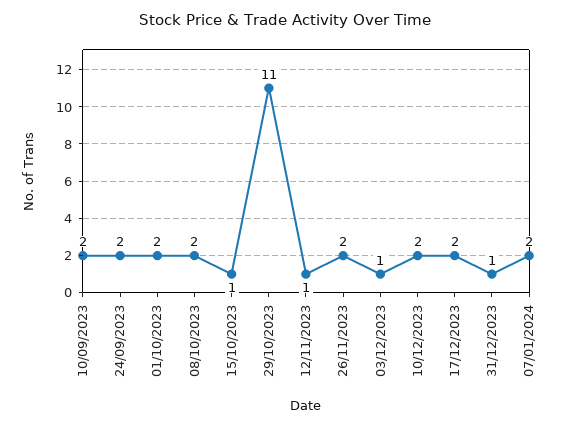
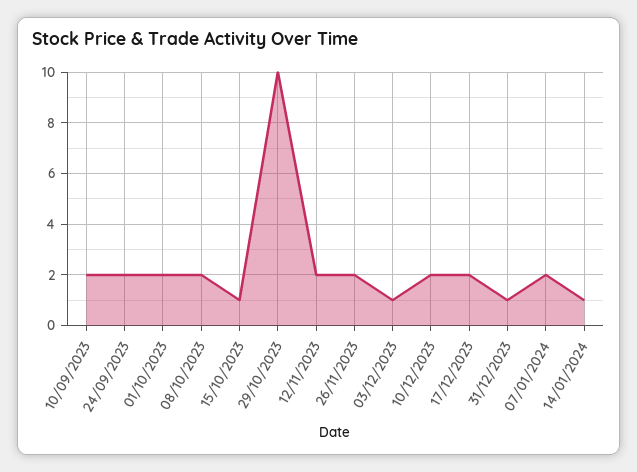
29/10/2023: 11 -> 10
12/11/2023: 1 -> 2
14/01/2024: none -> 1

